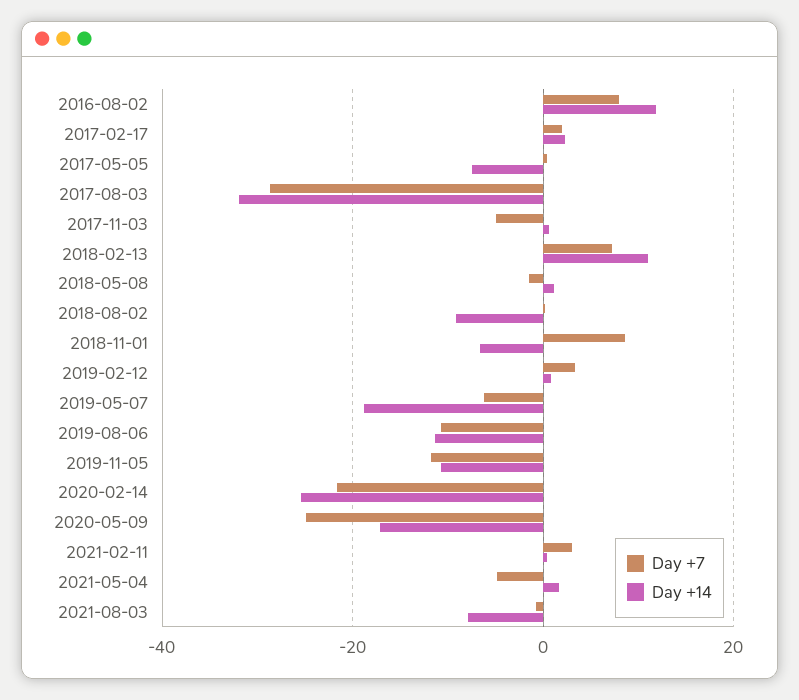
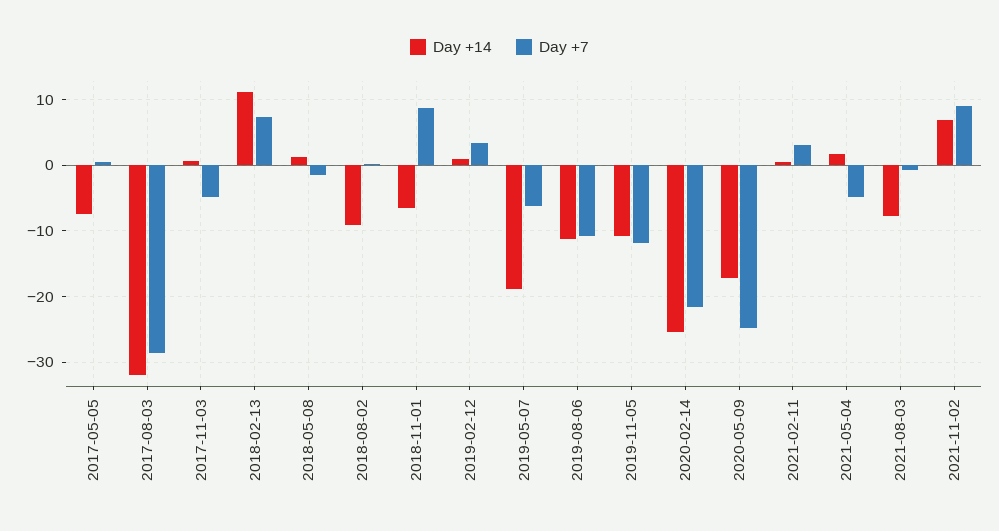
Day +7, 2016-08-02: 8 -> none
Day +14, 2016-08-02: 12 -> none
Day +7, 2017-02-17: 2 -> none
Day +14, 2017-02-17: 2 -> none
Day +14, 2021-11-02: none -> 7
Day +7, 2021-11-02: none -> 9

